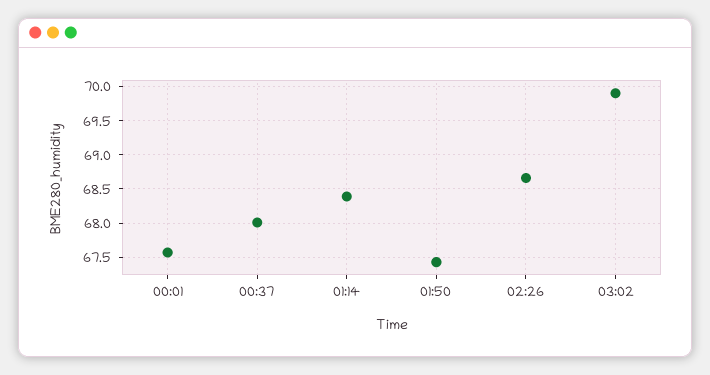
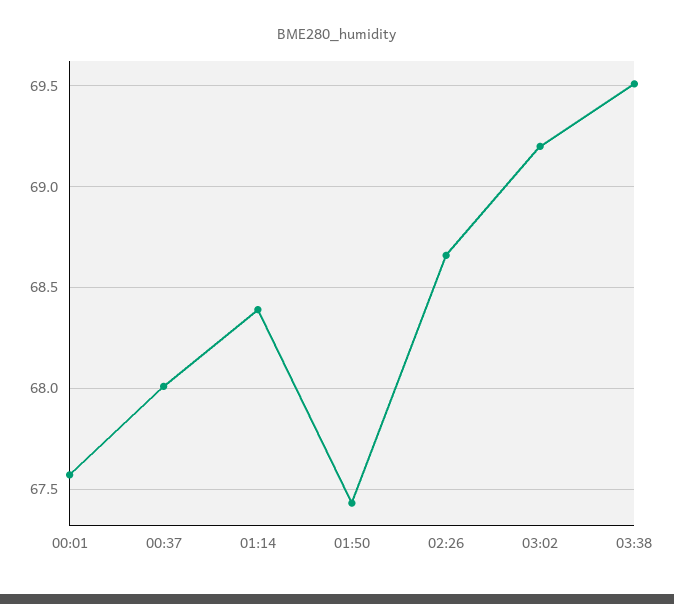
03:02: 69.9 -> 69.2
03:38: none -> 69.5

